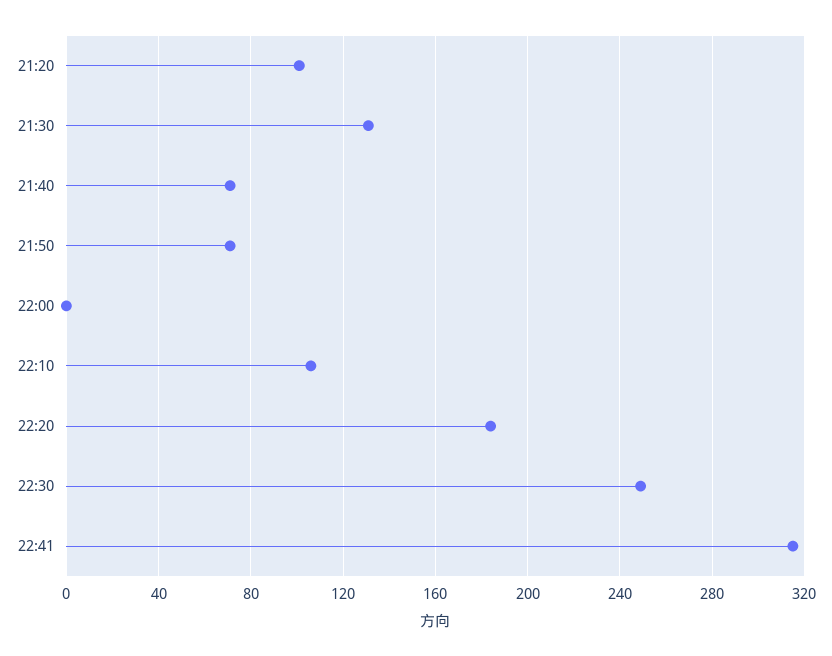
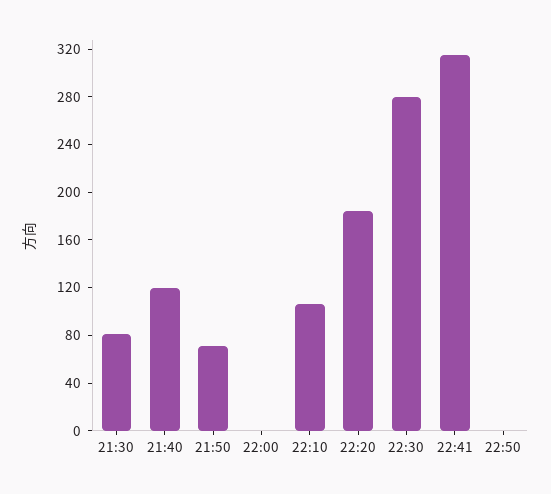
21:20: 100 -> none
21:30: 130 -> 80
21:40: 70 -> 120
22:30: 250 -> 280
22:50: none -> 0

